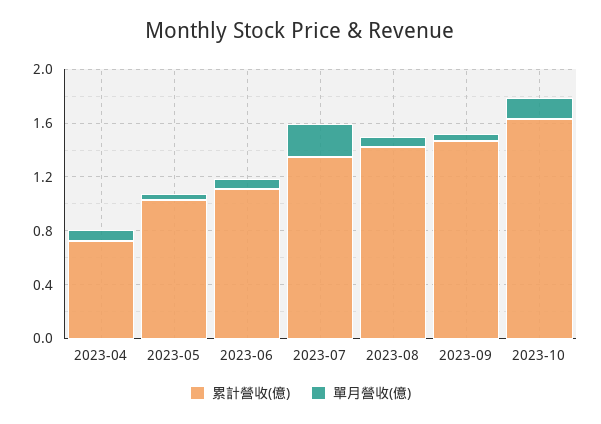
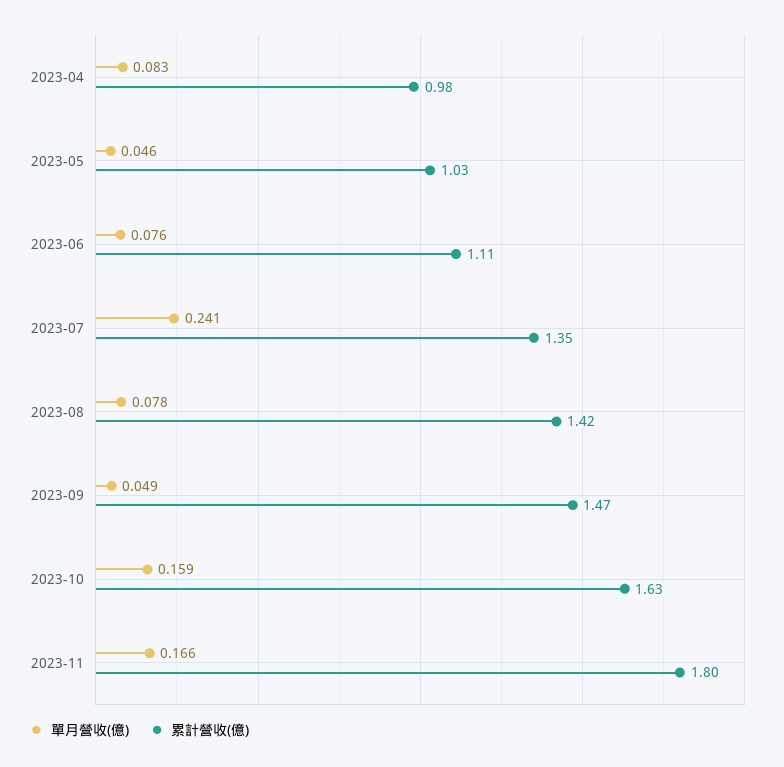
累計營收(億), 2023-04: 0.7 -> 0.98
單月營收(億), 2023-11: none -> 0.166
累計營收(億), 2023-11: none -> 1.8

